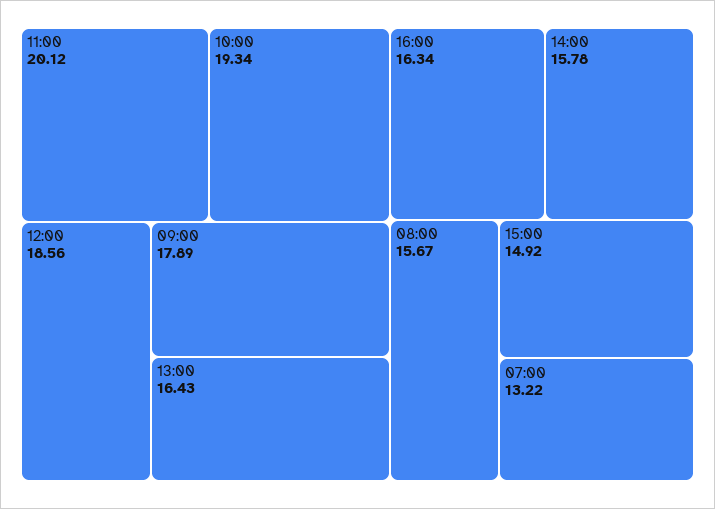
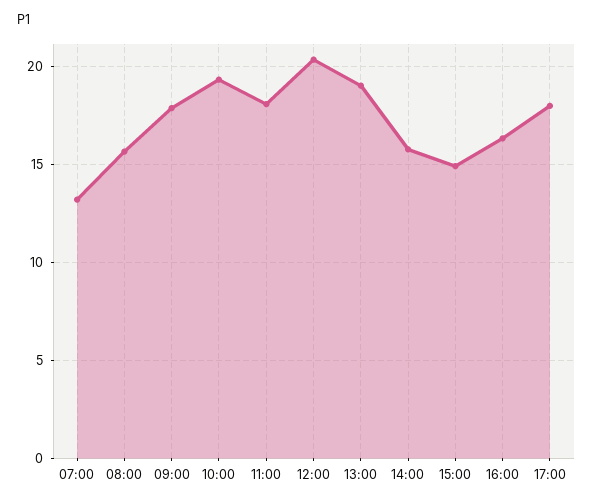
11:00: 20.12 -> 18
12:00: 18.56 -> 20.5
13:00: 16.43 -> 19
17:00: none -> 18

